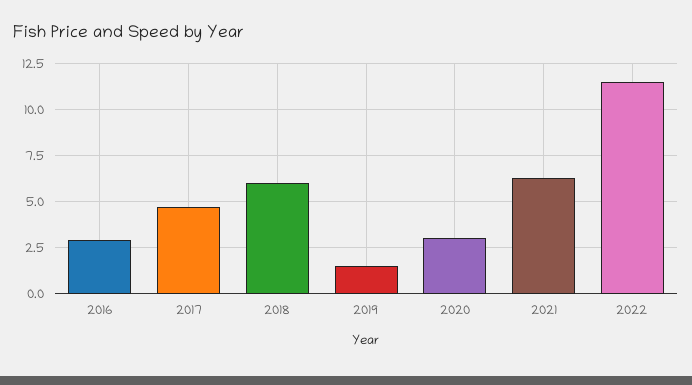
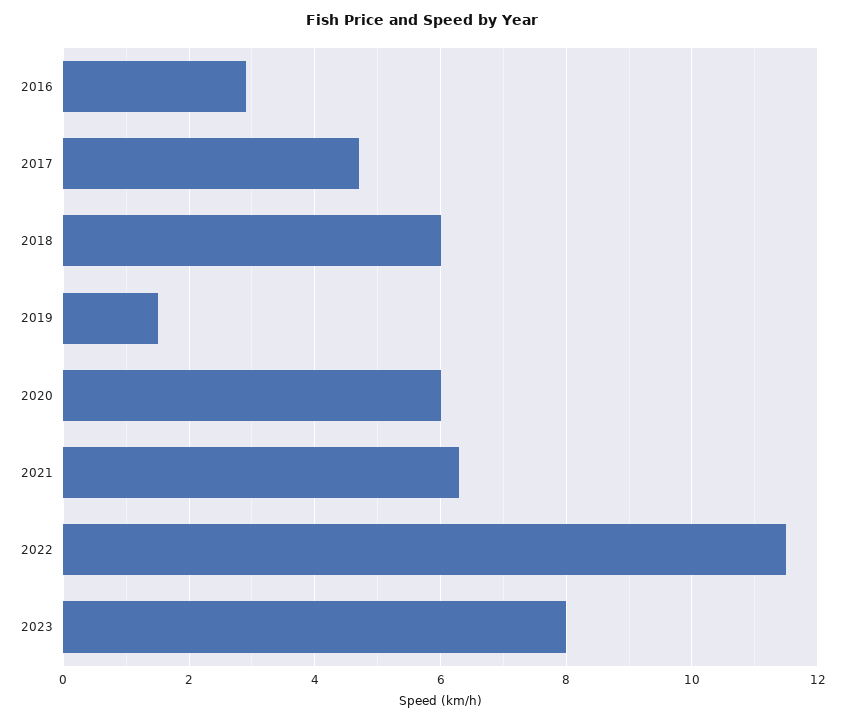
2020: 3 -> 6
2023: none -> 8

